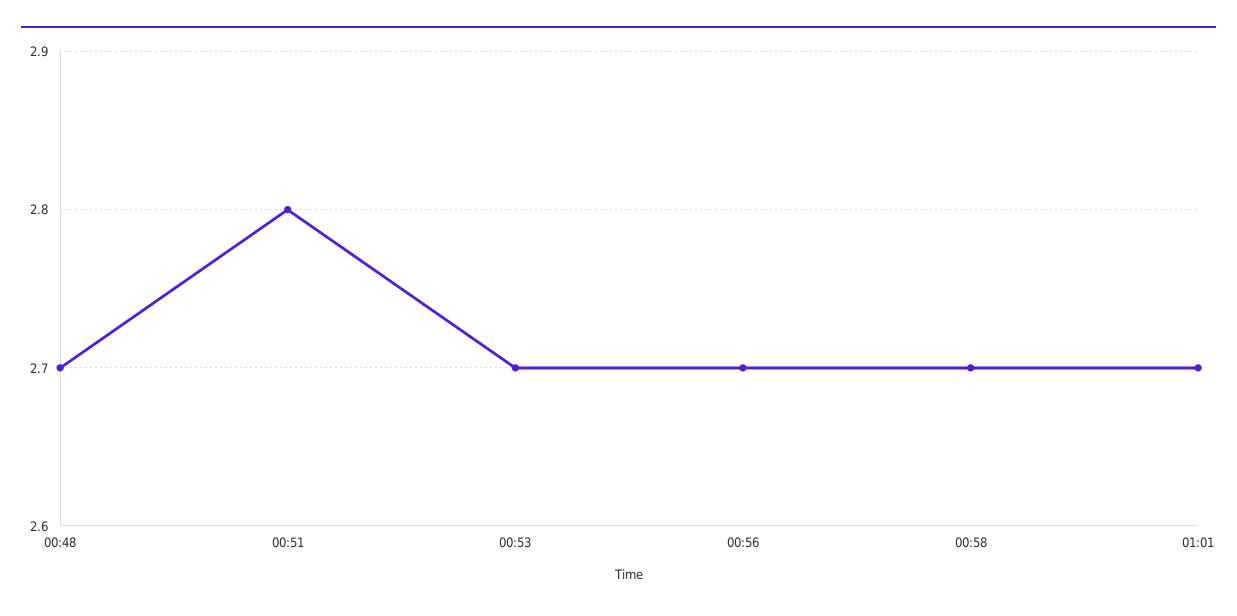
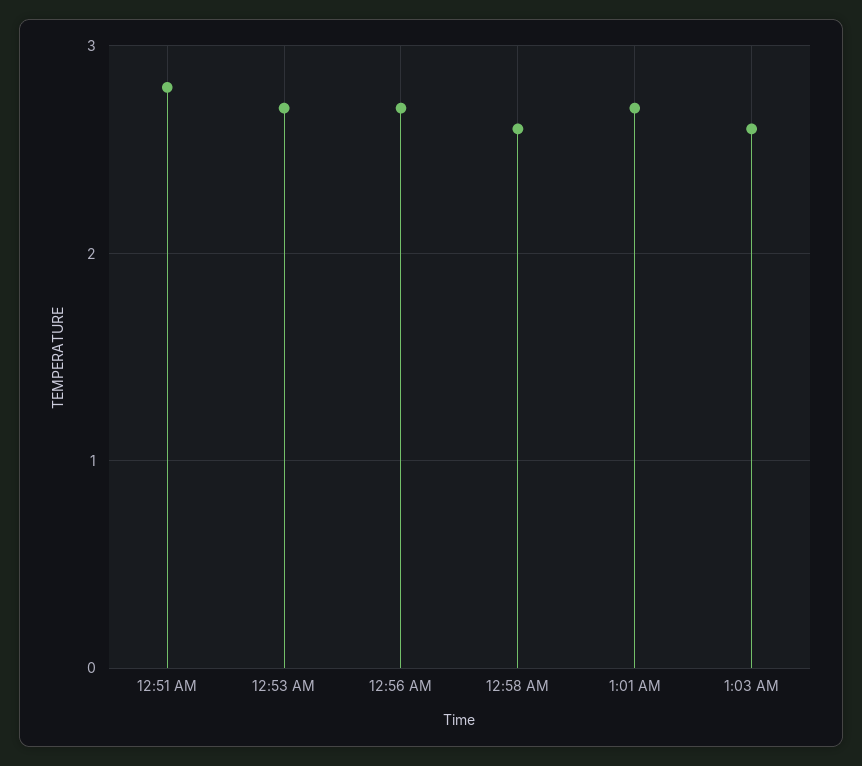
00:48: 2.7 -> none
00:58: 2.7 -> 2.6
1:03 AM: none -> 2.6

